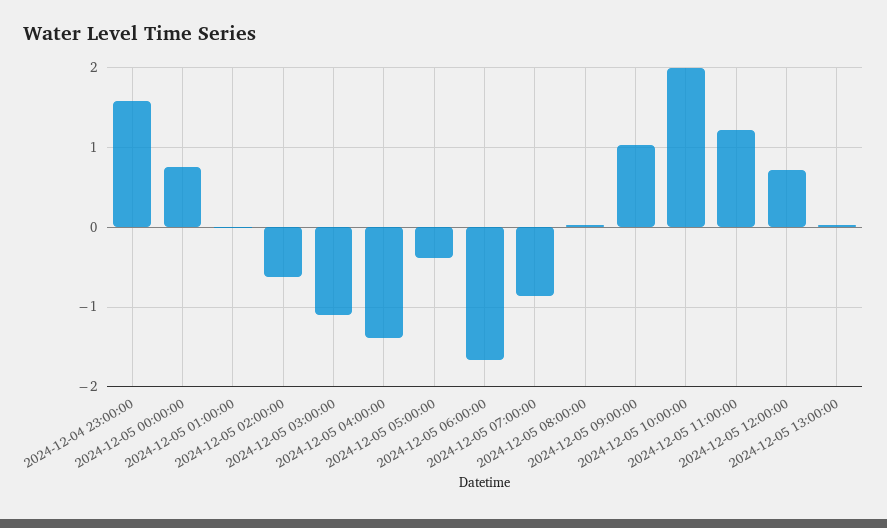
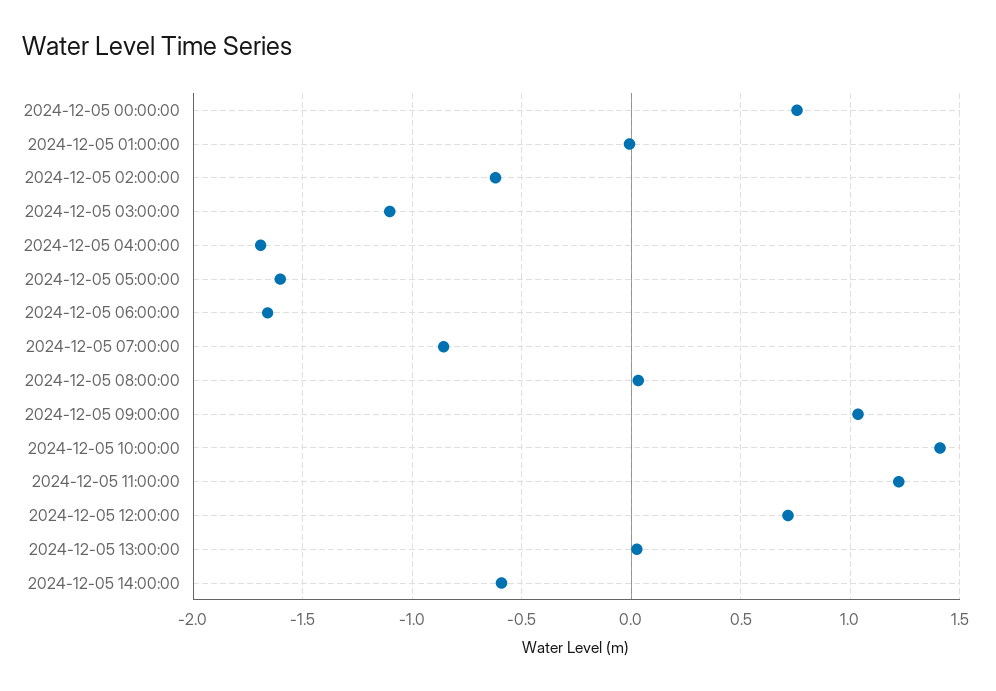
2024-12-04 23:00:00: 1.6 -> none
2024-12-05 04:00:00: -1.4 -> -1.7
2024-12-05 05:00:00: -0.4 -> -1.6
2024-12-05 10:00:00: 2 -> 1.4
2024-12-05 14:00:00: none -> -0.6

